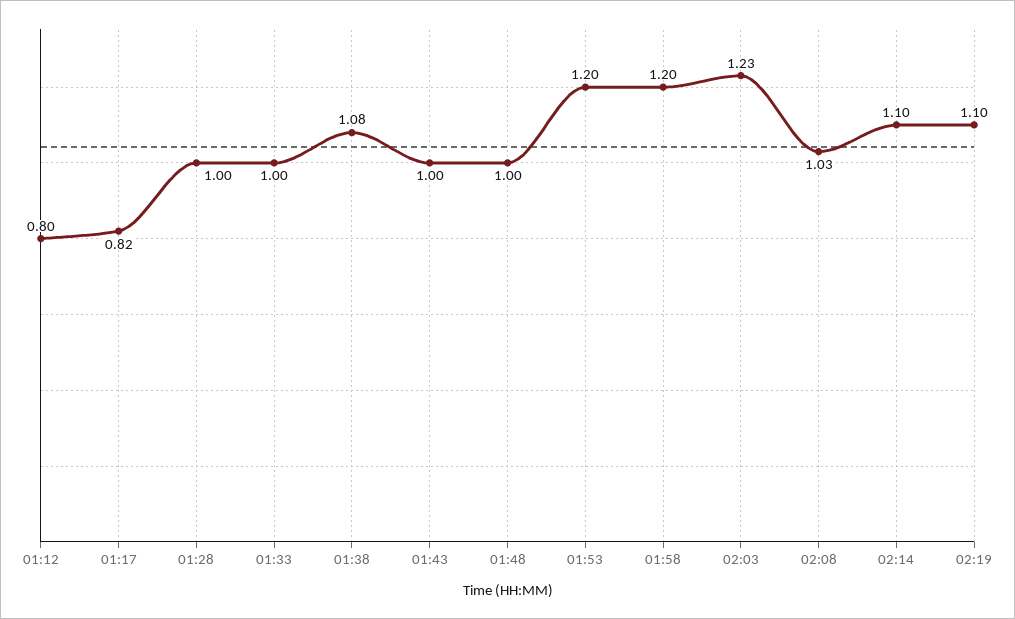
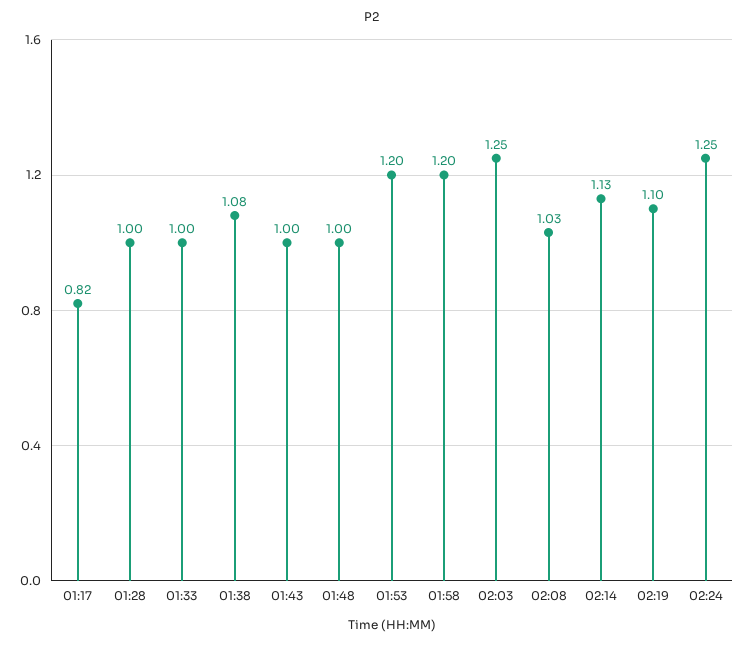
01:12: 0.8 -> none
02:03: 1.23 -> 1.25
02:14: 1.1 -> 1.13
02:24: none -> 1.25

